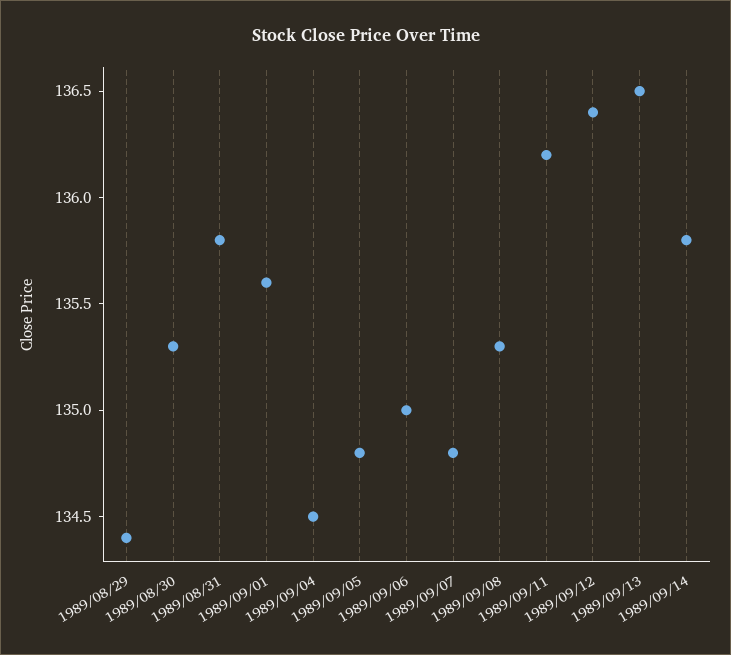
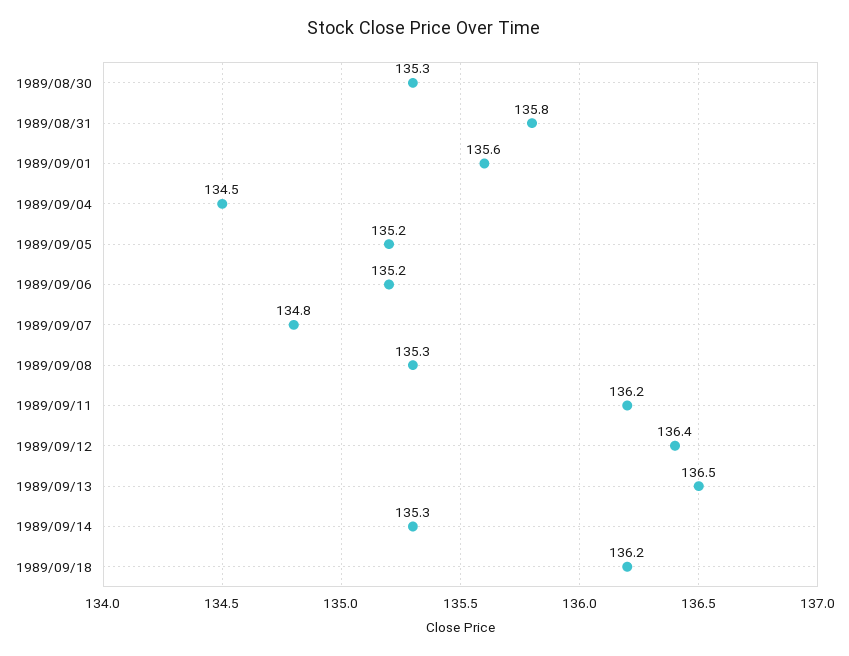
1989/08/29: 134.4 -> none
1989/09/05: 134.8 -> 135.2
1989/09/06: 135 -> 135.2
1989/09/14: 135.8 -> 135.3
1989/09/18: none -> 136.2

